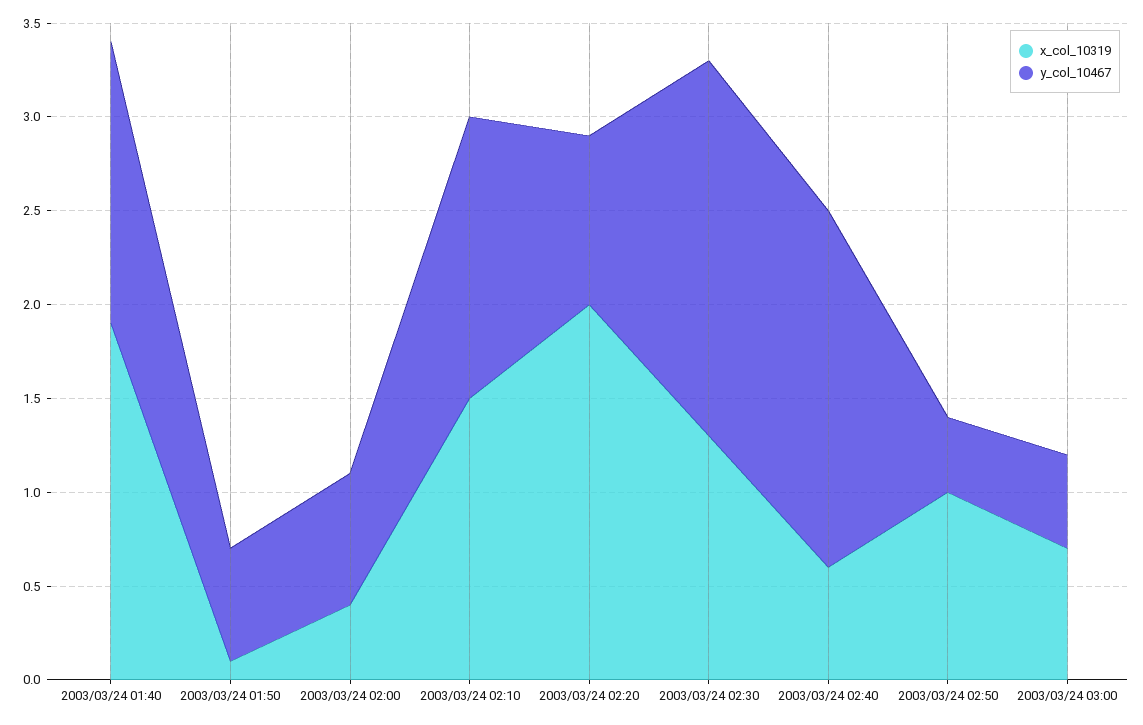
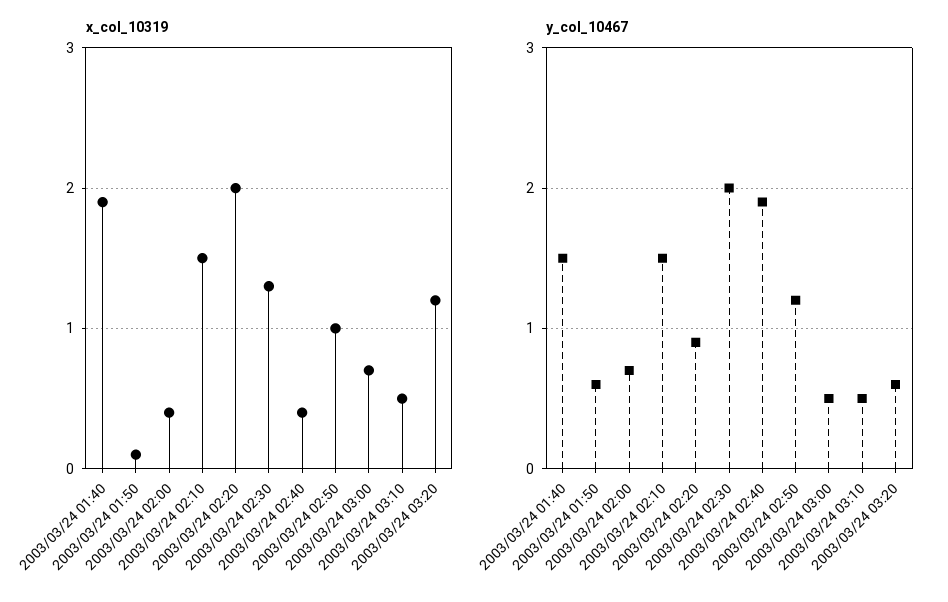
x_col_10319, 2003/03/24 02:40: 0.6 -> 0.4
y_col_10467, 2003/03/24 02:50: 0.4 -> 1.2
x_col_10319, 2003/03/24 03:10: none -> 0.5
x_col_10319, 2003/03/24 03:20: none -> 1.2
y_col_10467, 2003/03/24 03:10: none -> 0.5
y_col_10467, 2003/03/24 03:20: none -> 0.6

